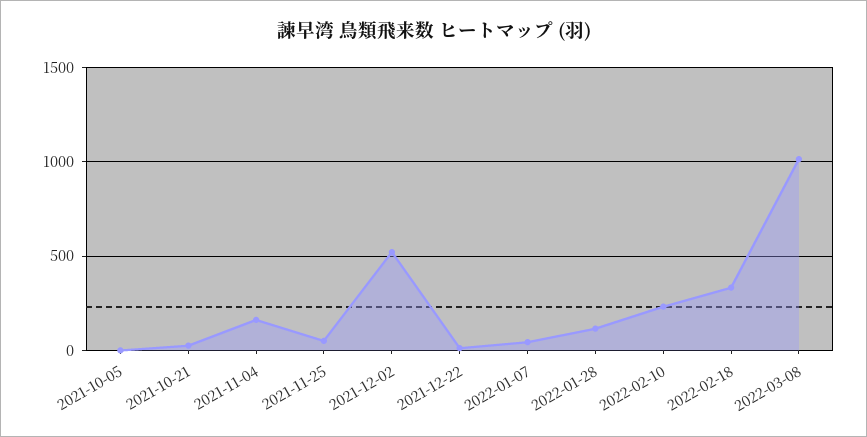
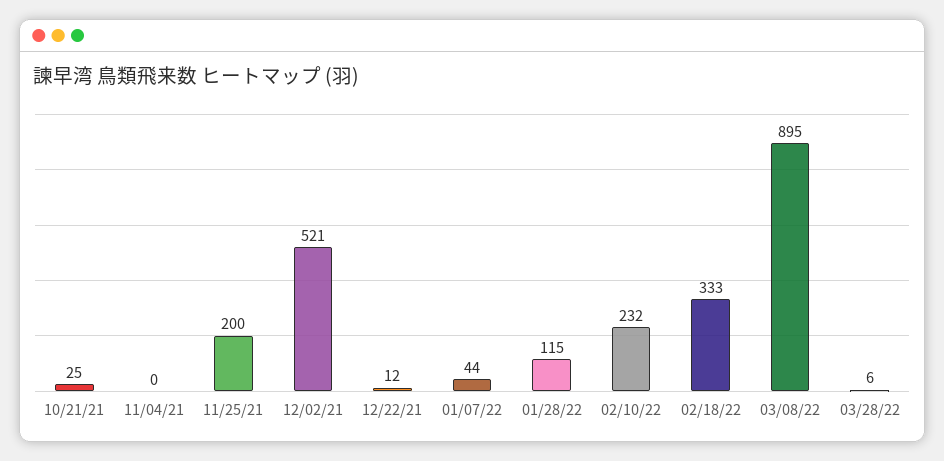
2021-10-05: 0 -> none
2021-11-04: 150 -> 0
2021-11-25: 50 -> 200
2022-03-08: 1000 -> 895
03/28/22: none -> 6

